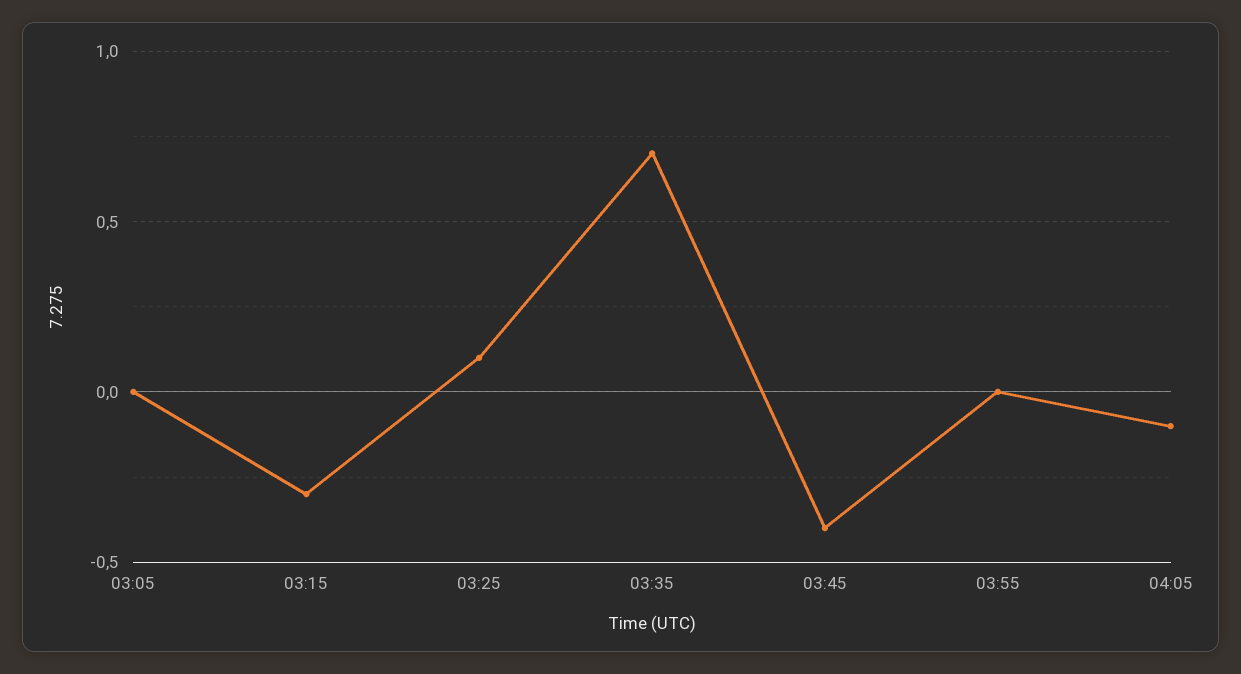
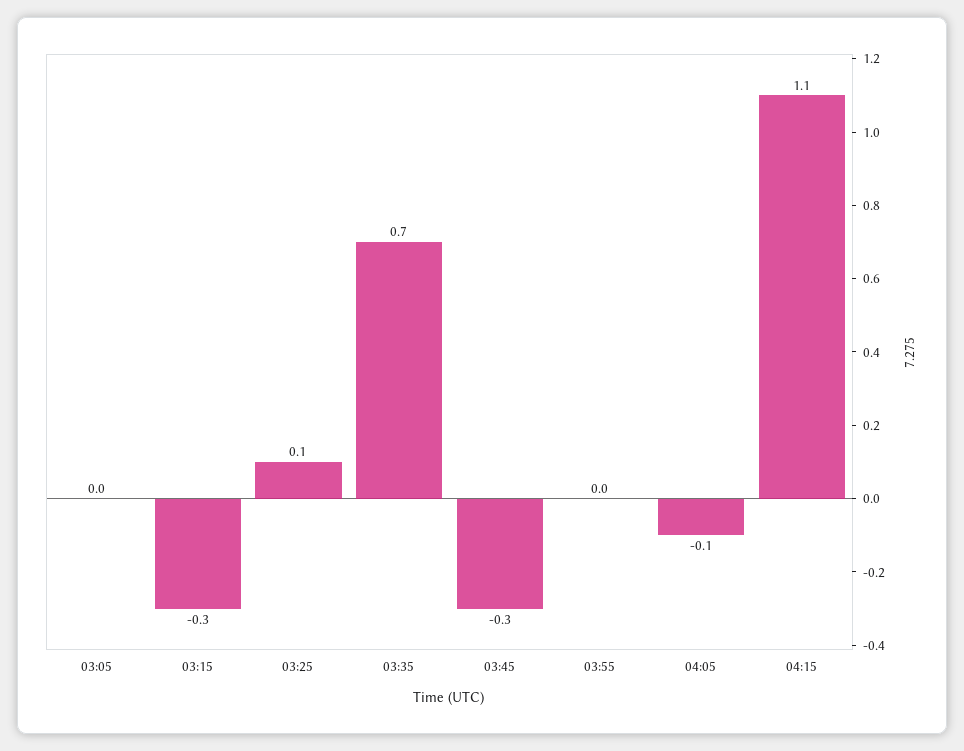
03:45: -0.4 -> -0.3
04:15: none -> 1.1

